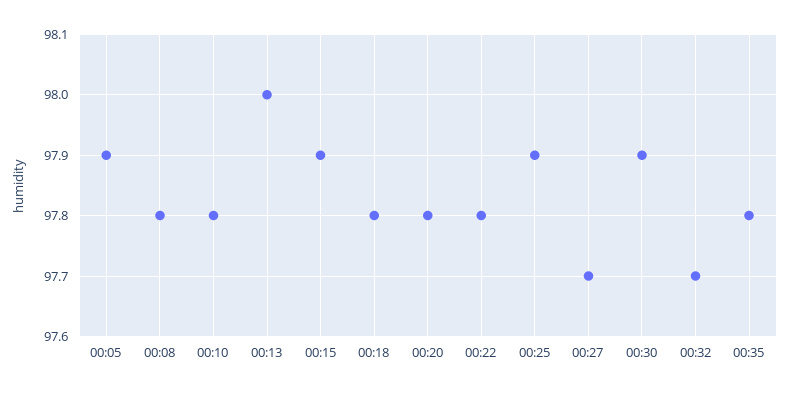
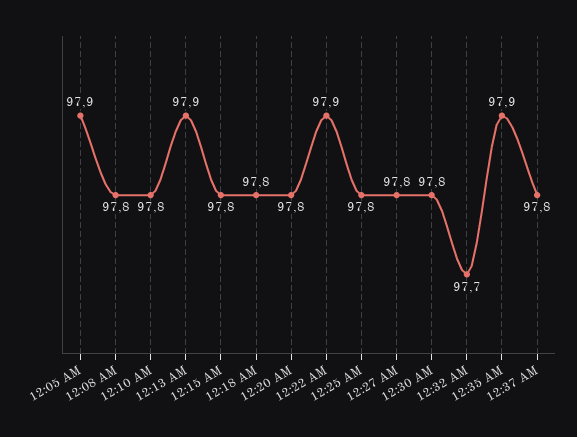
00:13: 98 -> 97.9
00:15: 97.9 -> 97.8
00:22: 97.8 -> 97.9
00:25: 97.9 -> 97.8
00:27: 97.7 -> 97.8
00:30: 97.9 -> 97.8
00:35: 97.8 -> 97.9
12:37 AM: none -> 97.8

